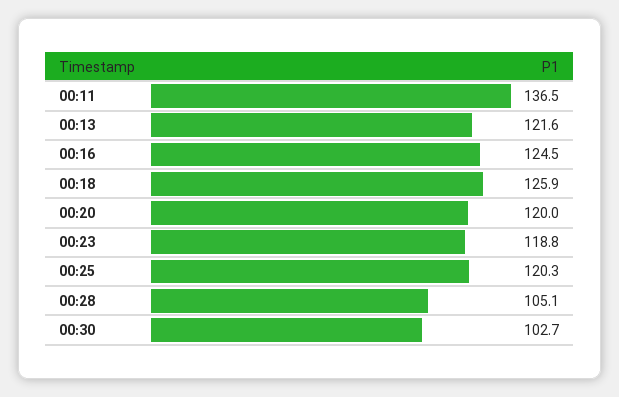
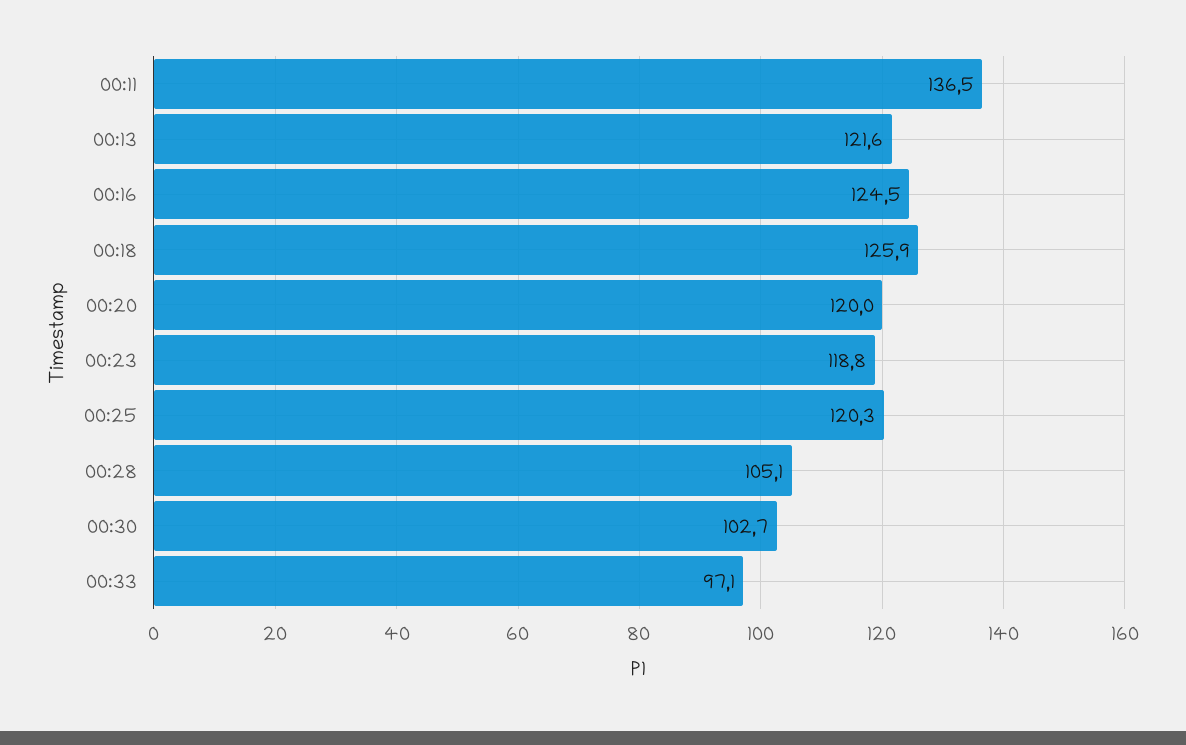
00:33: none -> 97.1

